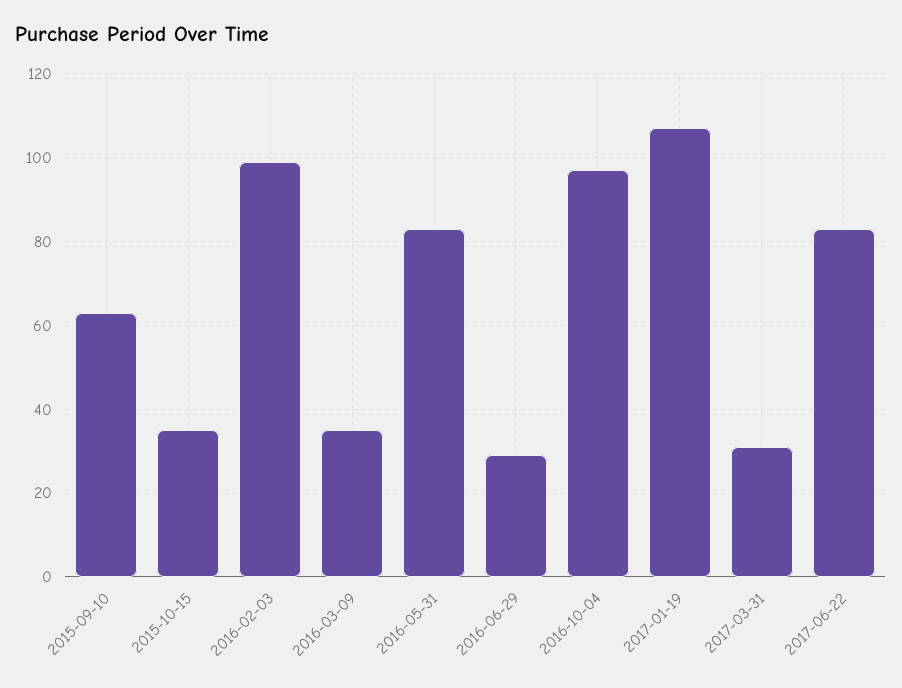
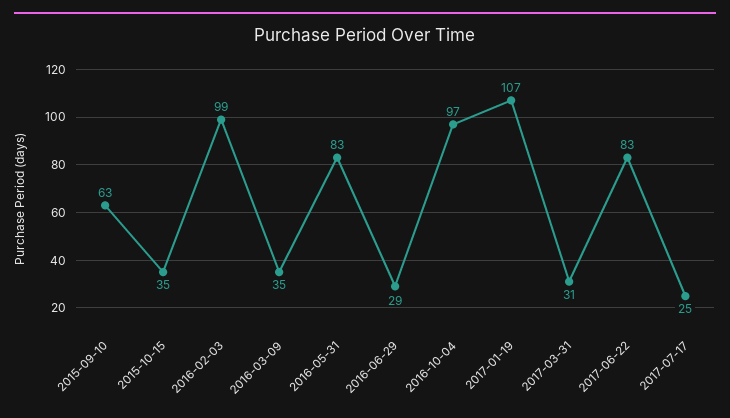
2017-07-17: none -> 25

